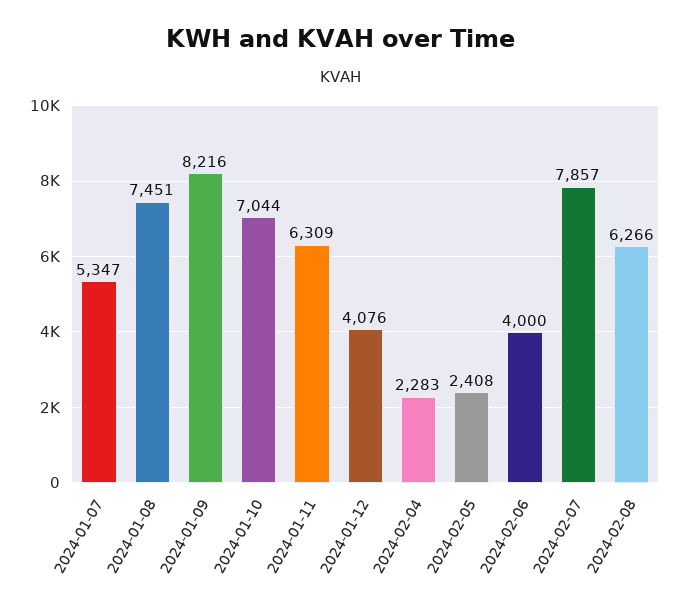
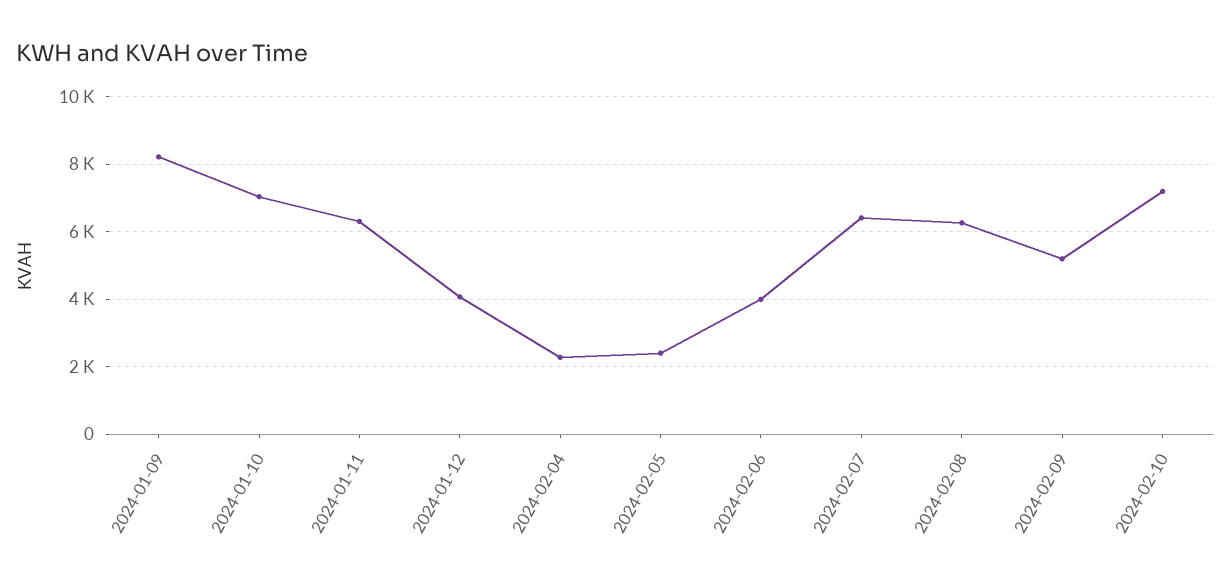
2024-01-07: 5347 -> none
2024-01-08: 7451 -> none
2024-02-07: 7857 -> 6400
2024-02-09: none -> 5200
2024-02-10: none -> 7200

